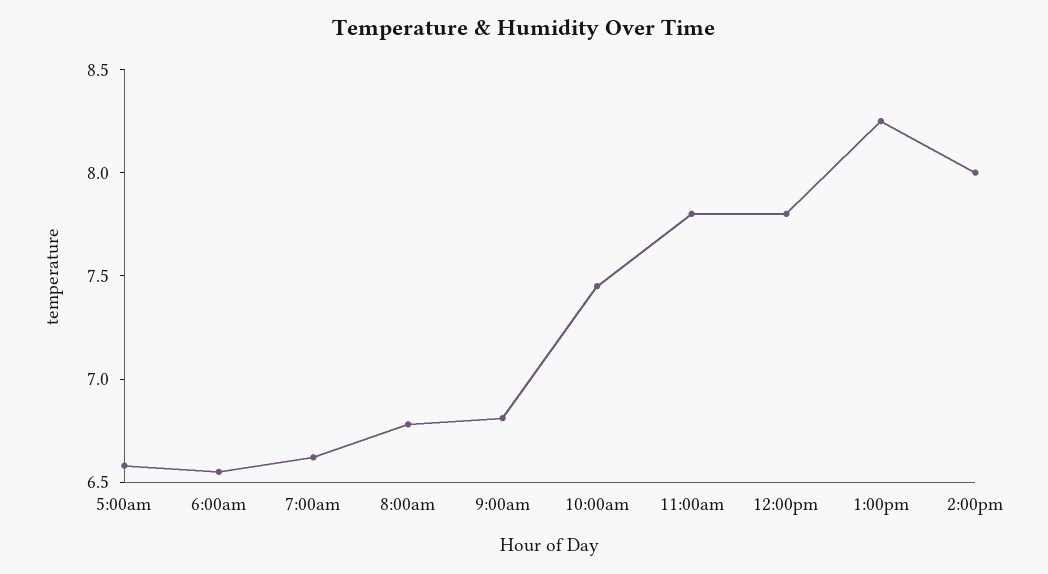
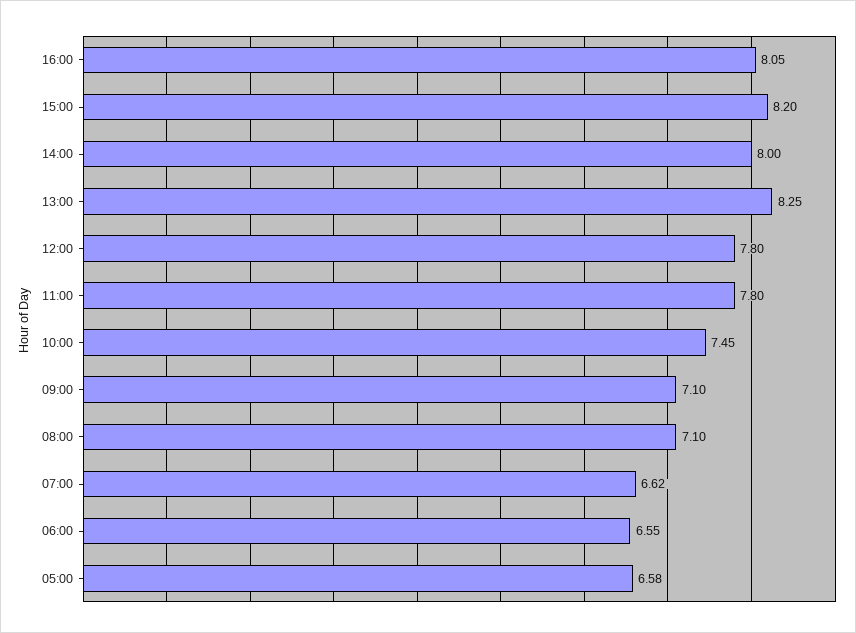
8:00am: 6.8 -> 7.1
9:00am: 6.8 -> 7.1
16:00: none -> 8.05
15:00: none -> 8.2

